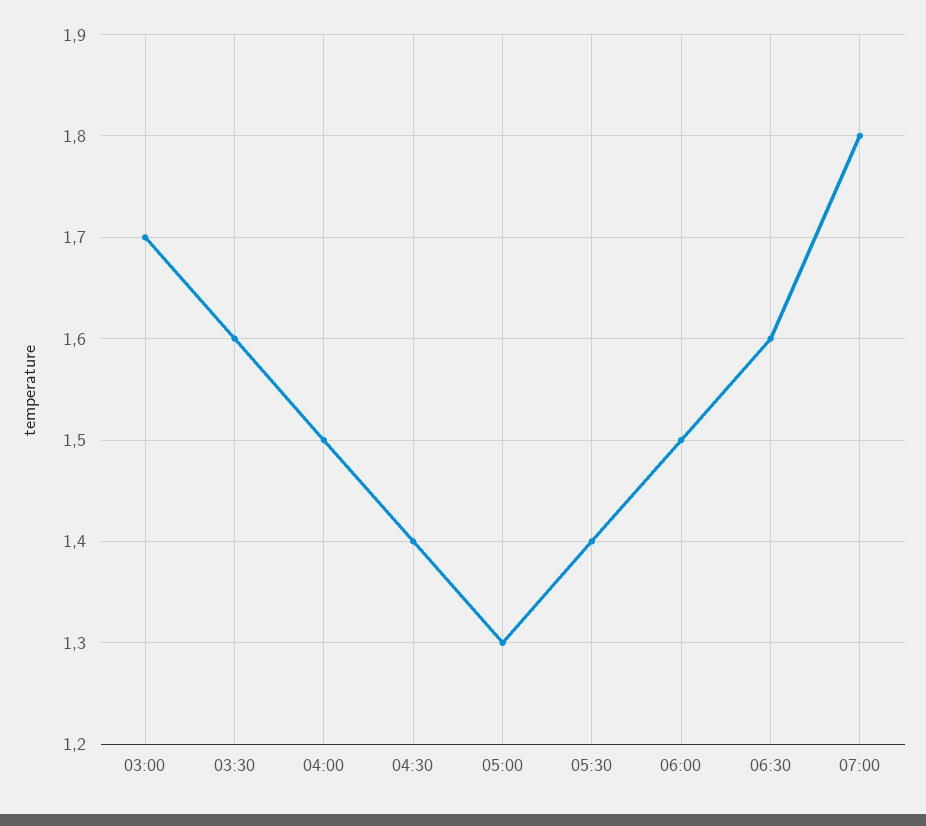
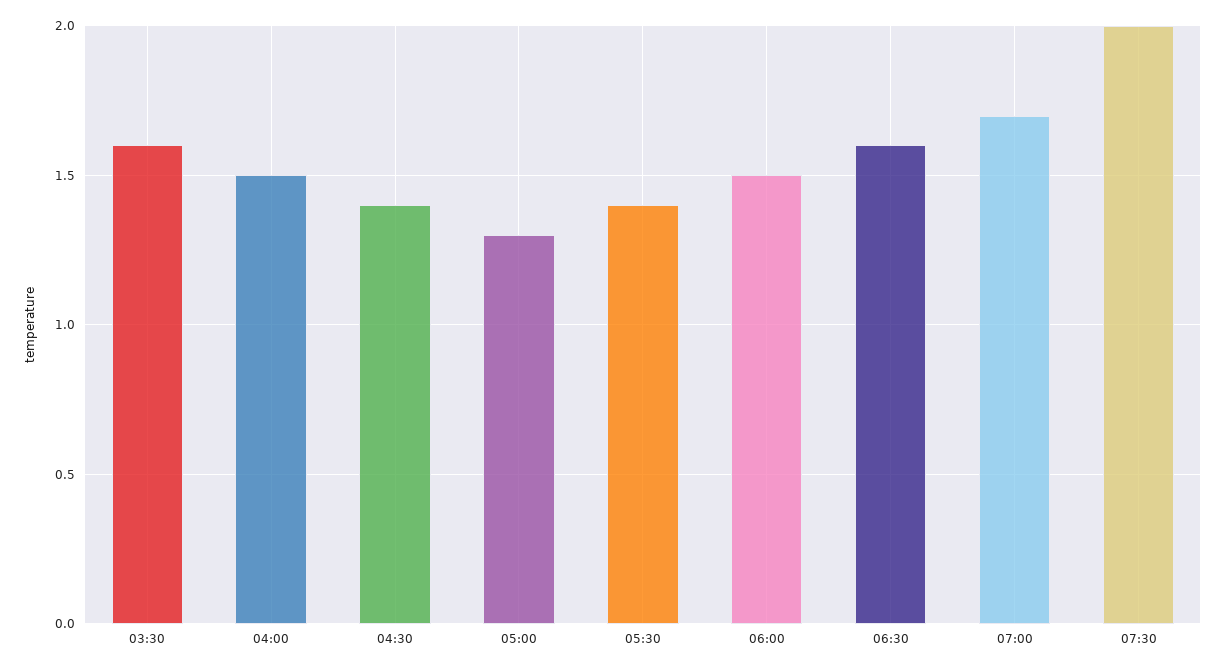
03:00: 1.7 -> none
07:00: 1.8 -> 1.7
07:30: none -> 2

